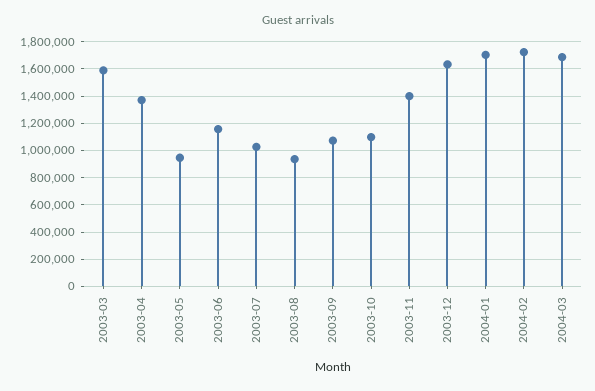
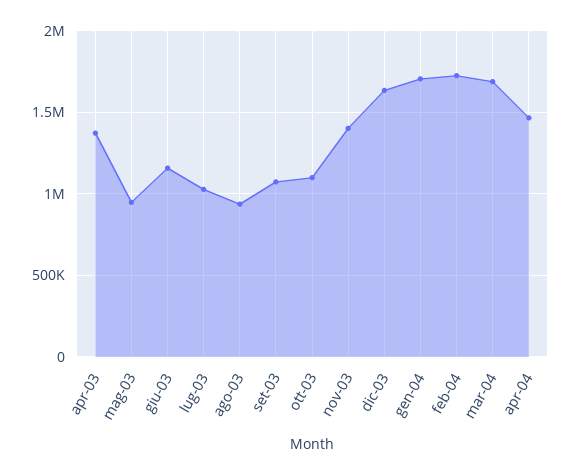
2003-03: 1600000 -> none
apr-04: none -> 1450000

